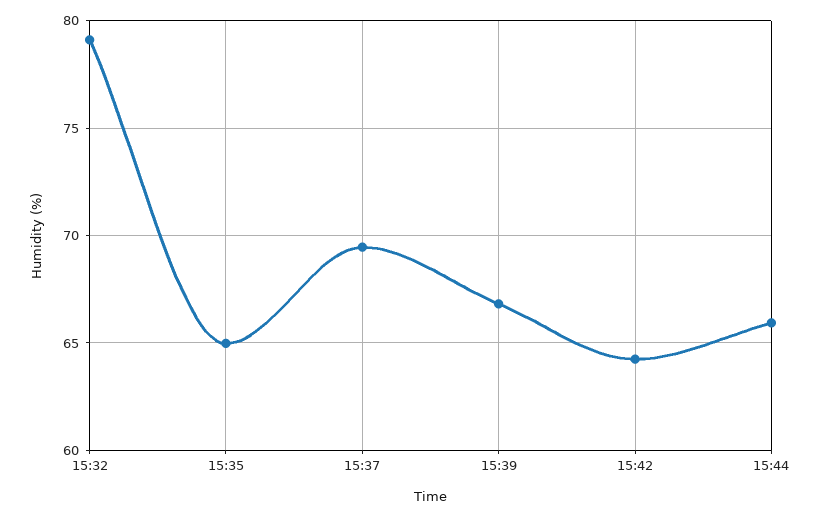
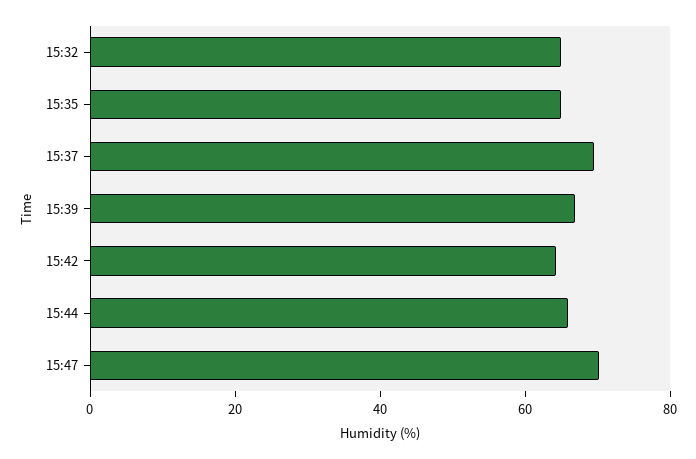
15:32: 79 -> 65
15:47: none -> 70

